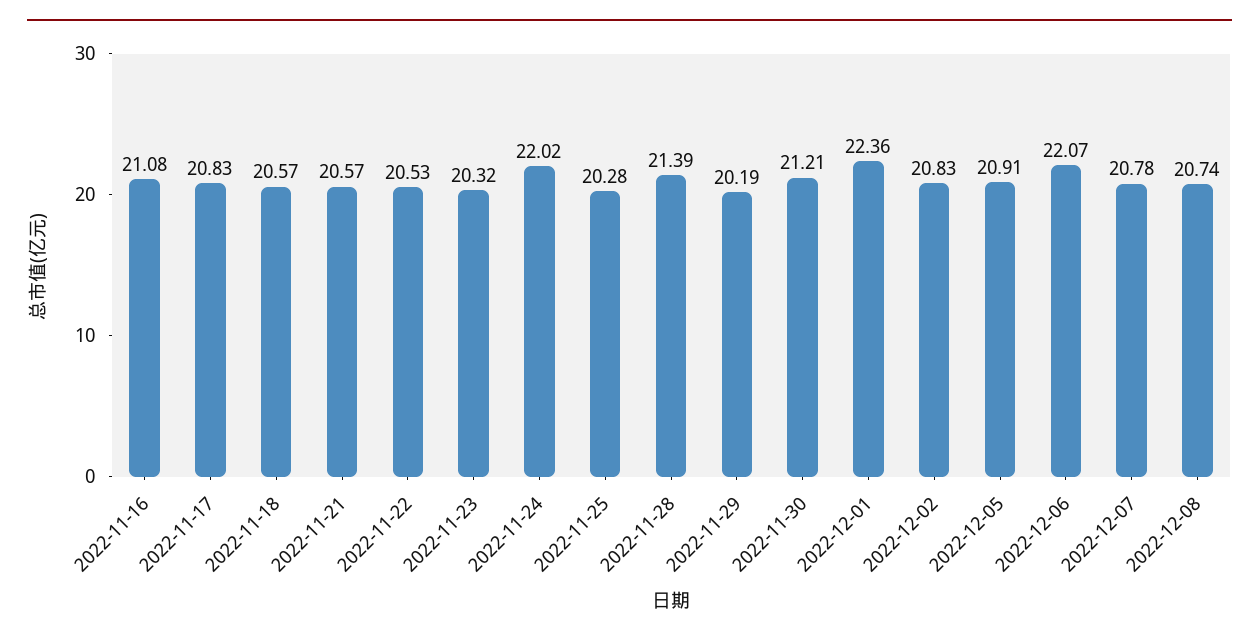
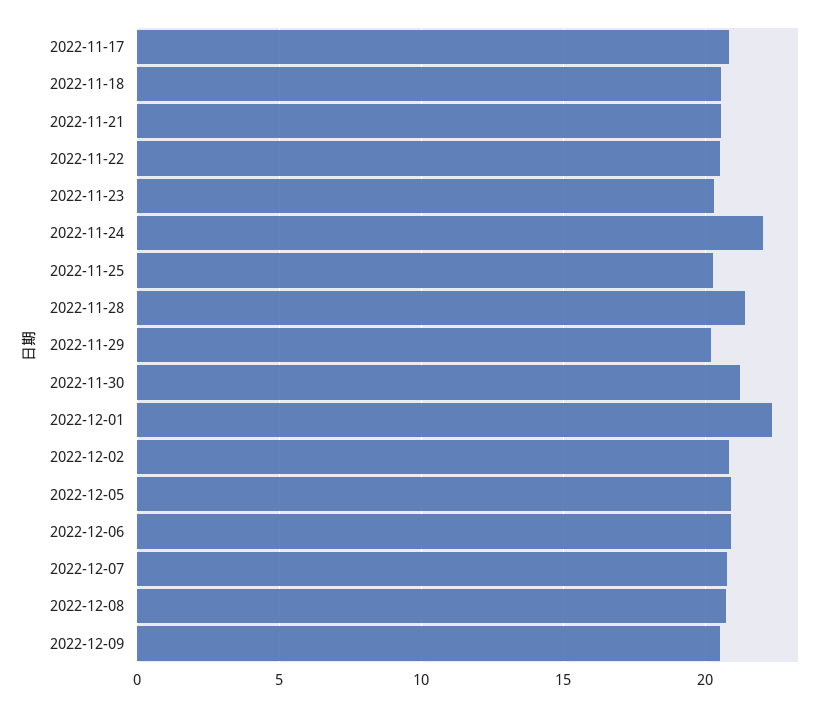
2022-11-16: 21.08 -> none
2022-12-06: 22.07 -> 21
2022-12-09: none -> 20.5

